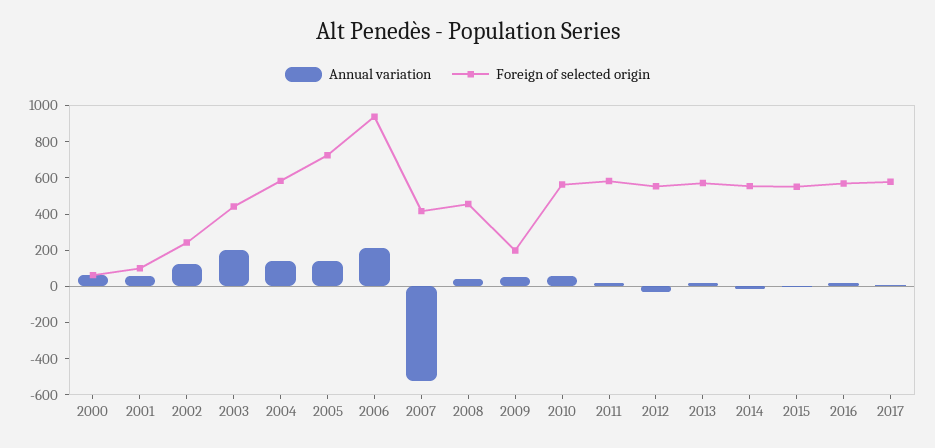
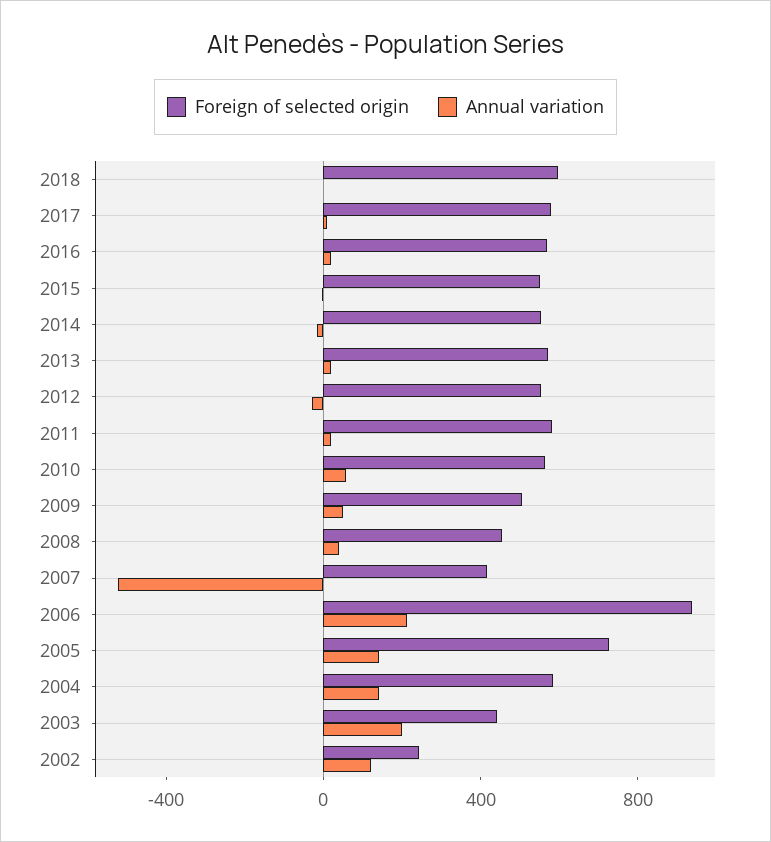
Annual variation, 2000: 50 -> none
Foreign of selected origin, 2000: 50 -> none
Annual variation, 2001: 50 -> none
Foreign of selected origin, 2001: 100 -> none
Foreign of selected origin, 2009: 200 -> 500
Foreign of selected origin, 2018: none -> 600
Annual variation, 2018: none -> 0

